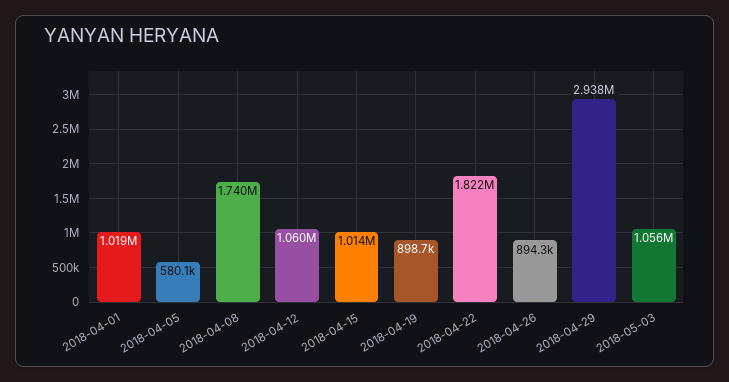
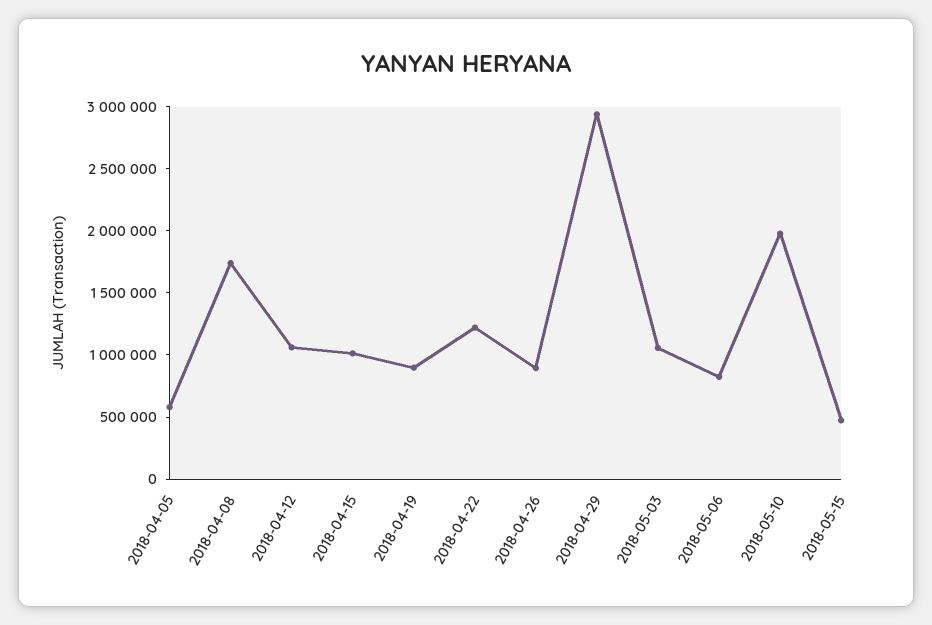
2018-04-01: 1019000 -> none
2018-04-22: 1822000 -> 1200000
2018-05-06: none -> 800000
2018-05-10: none -> 2000000
2018-05-15: none -> 500000

